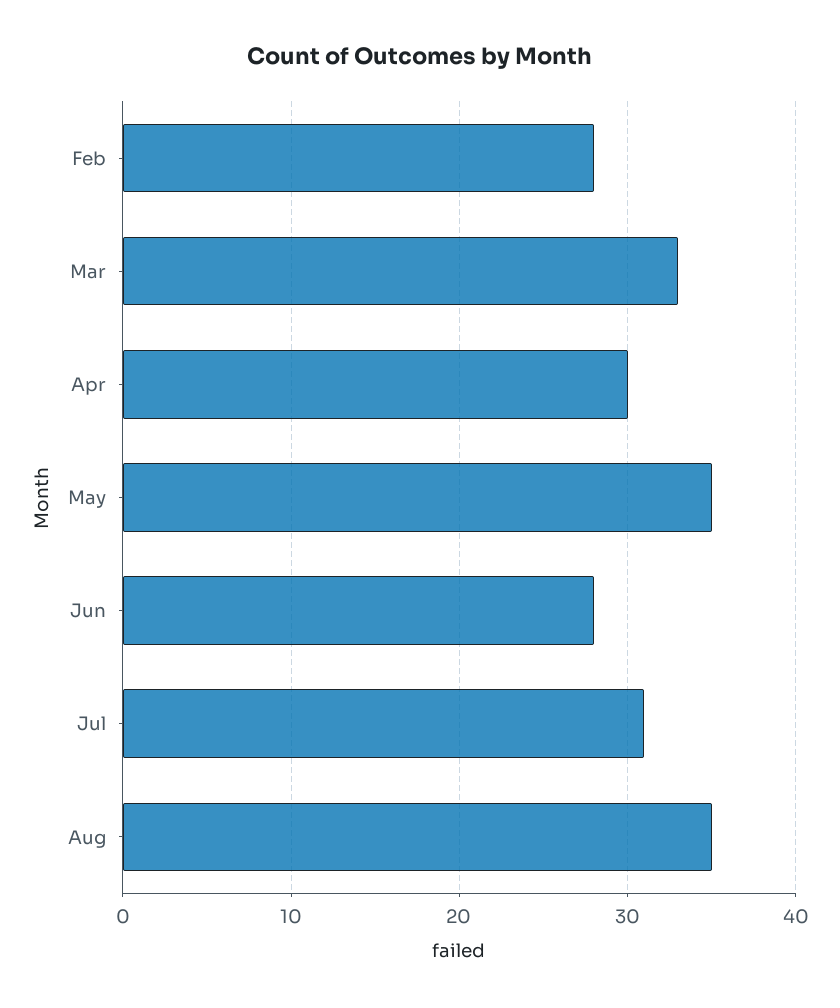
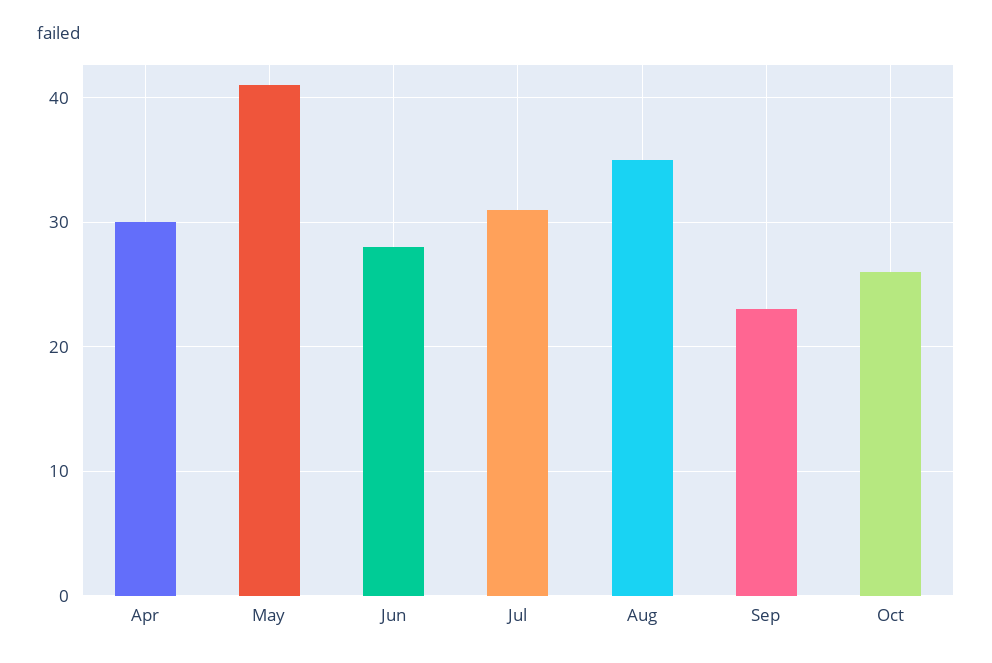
Feb: 28 -> none
Mar: 33 -> none
May: 35 -> 41
Sep: none -> 23
Oct: none -> 26

